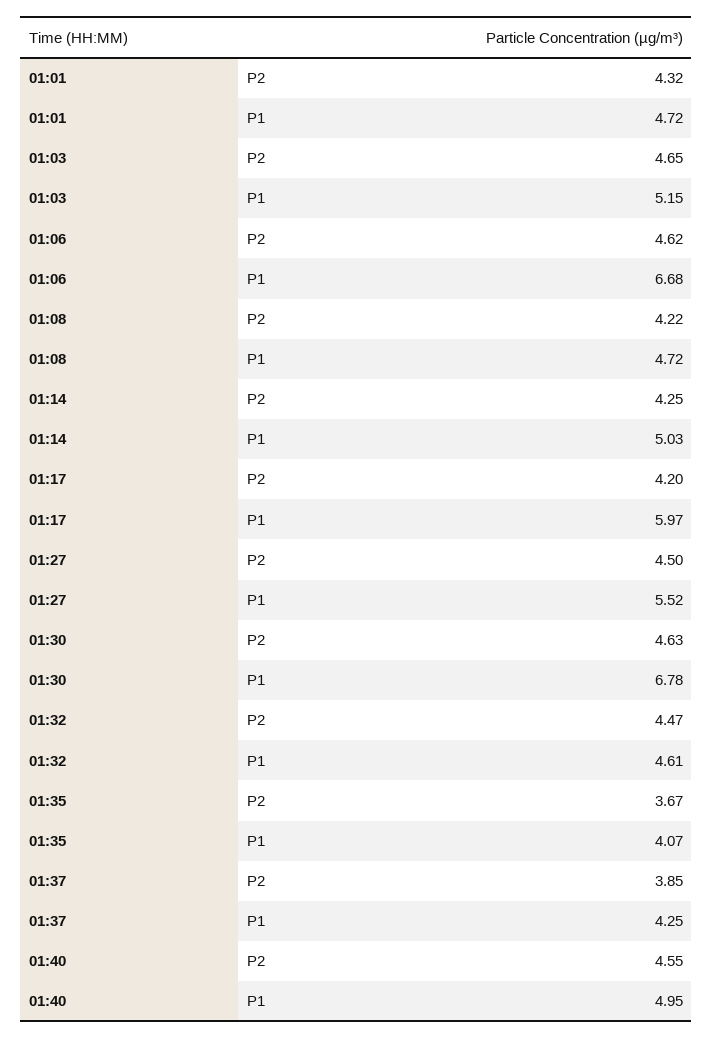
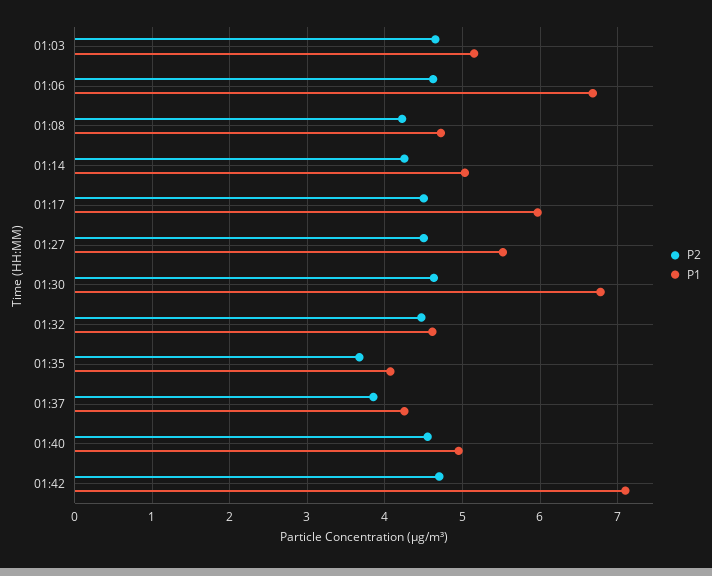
P2, 01:01: 4.32 -> none
P1, 01:01: 4.72 -> none
P2, 01:17: 4.2 -> 4.5
P2, 01:42: none -> 4.7
P1, 01:42: none -> 7.1

